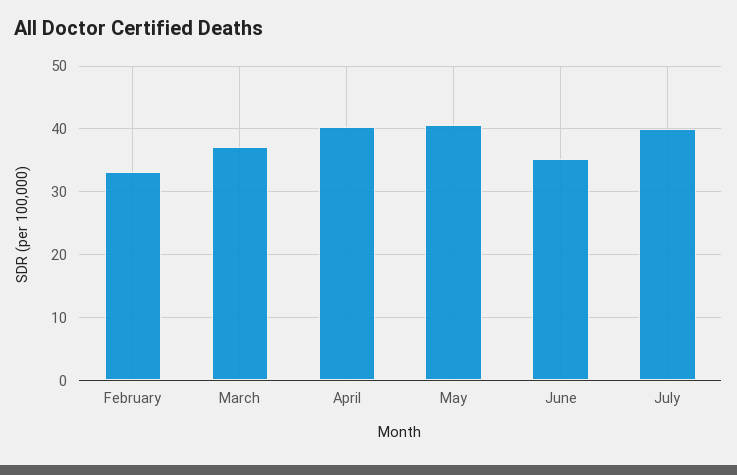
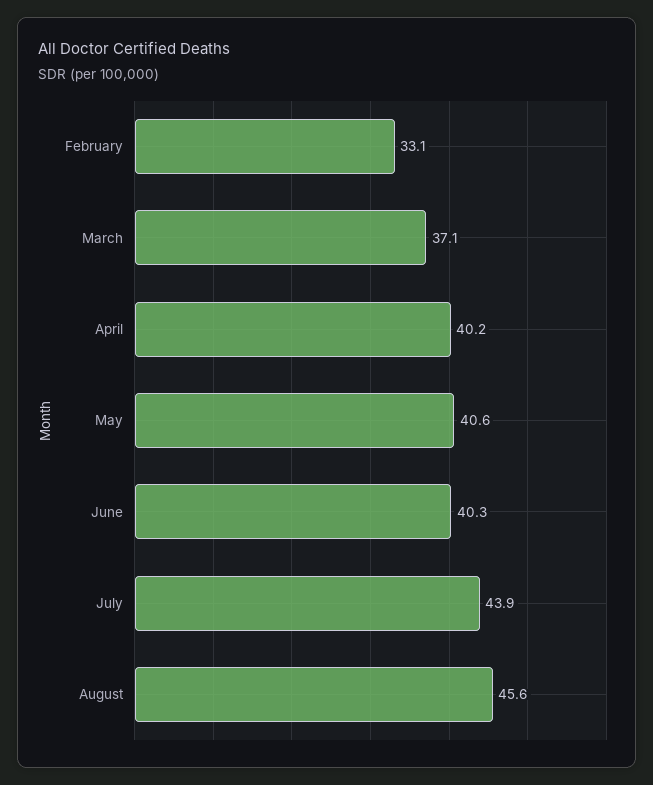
June: 35 -> 40.3
July: 40 -> 43.9
August: none -> 45.6

